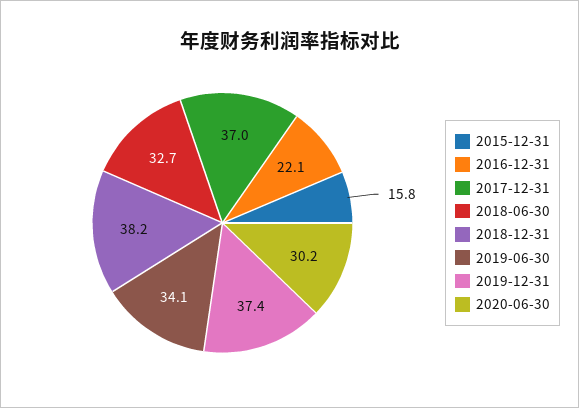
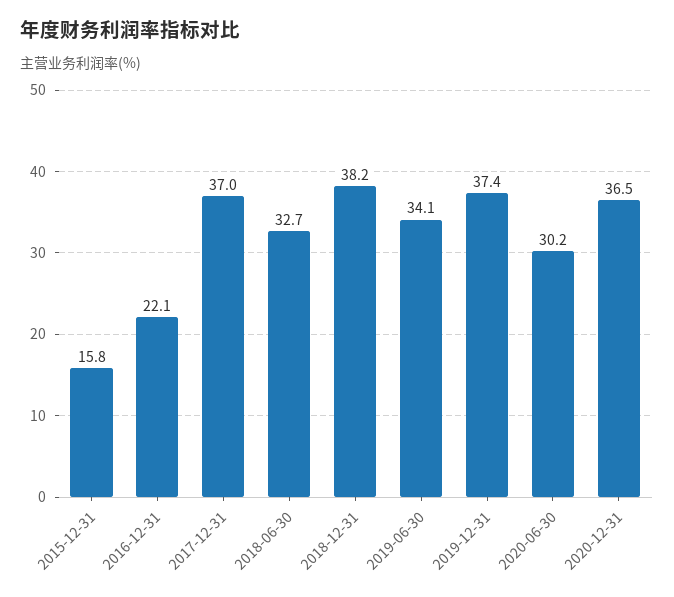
2020-12-31: none -> 36.5

